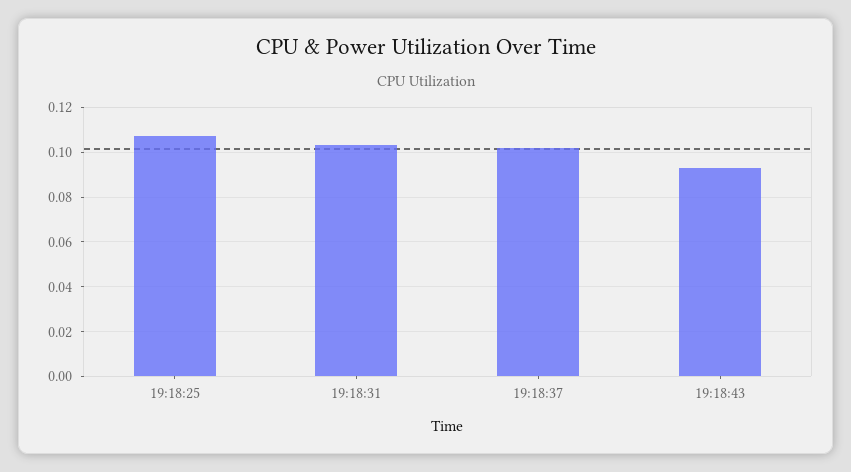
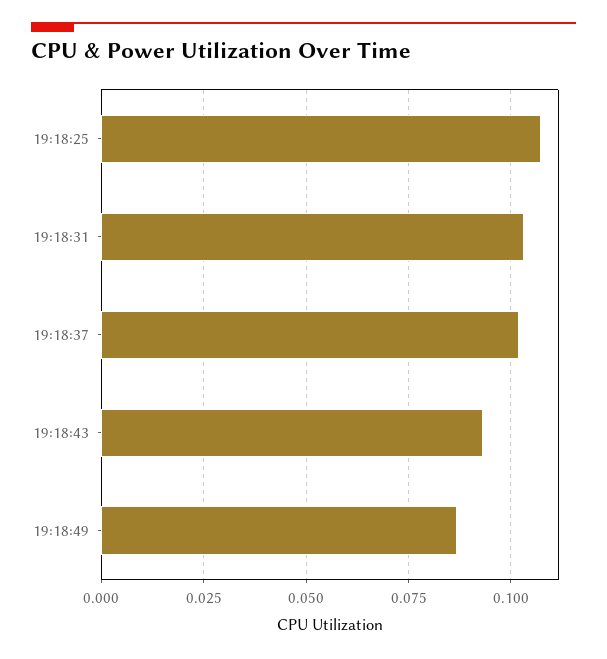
19:18:49: none -> 0.0875

